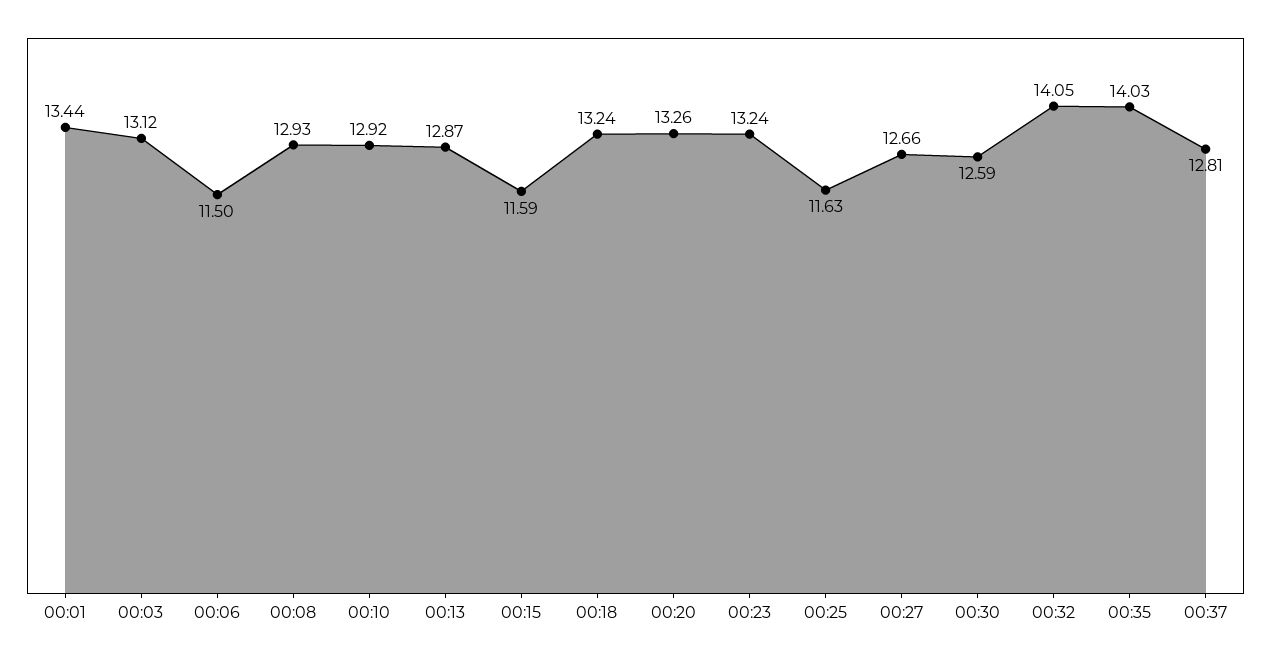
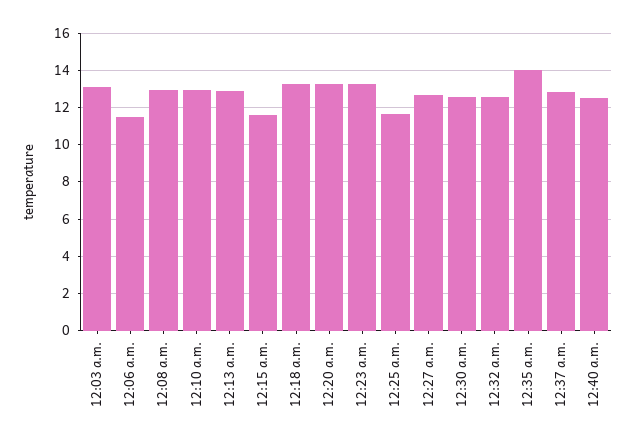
00:01: 13.44 -> none
00:32: 14.05 -> 12.5
12:40 a.m.: none -> 12.5

